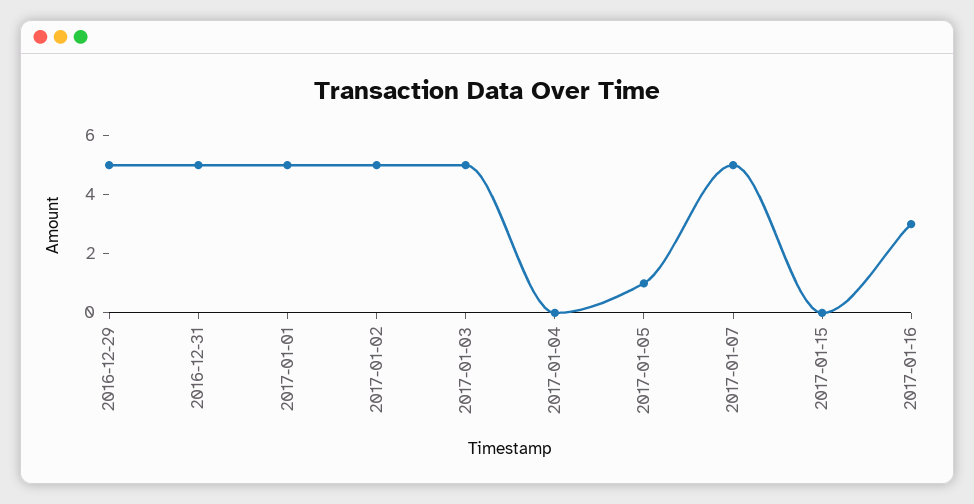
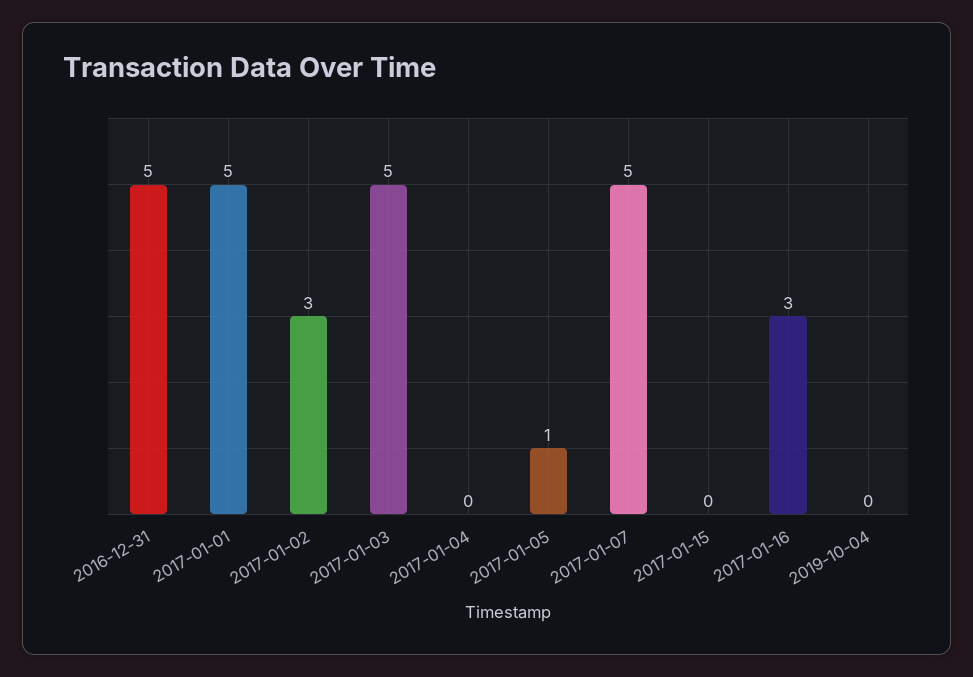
2016-12-29: 5 -> none
2017-01-02: 5 -> 3
2019-10-04: none -> 0

